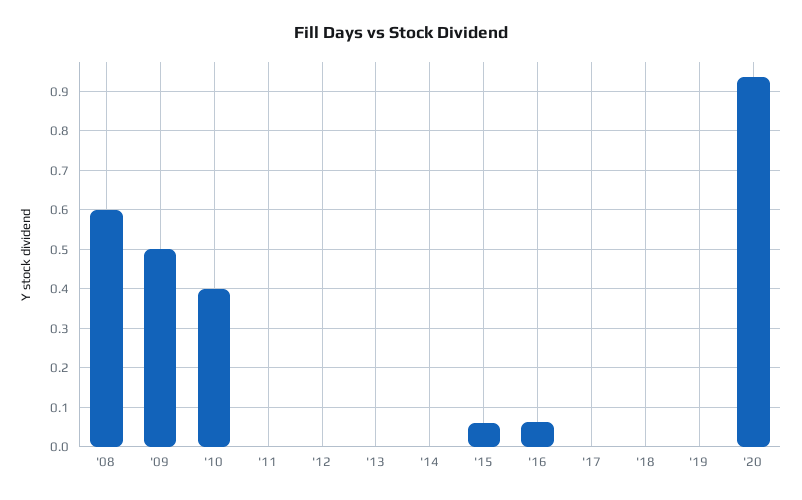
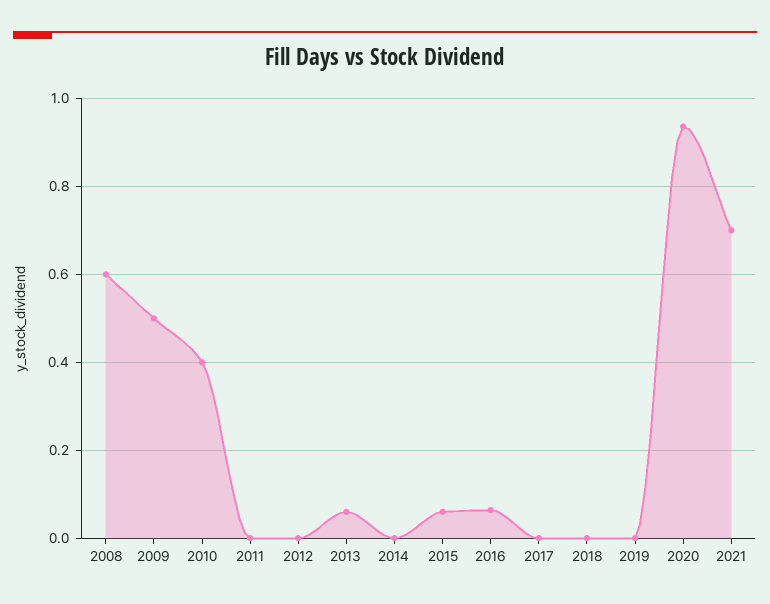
'13: 0 -> 0.06
2021: none -> 0.7

